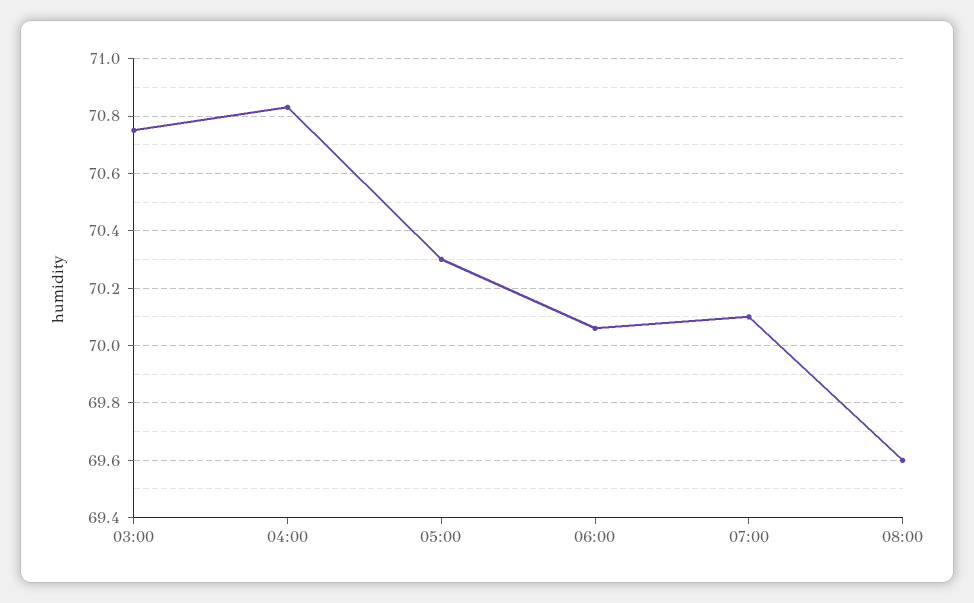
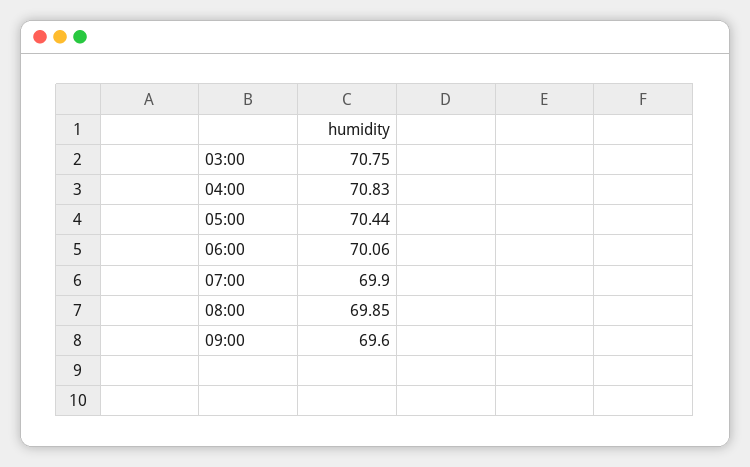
05:00: 70.3 -> 70.44
07:00: 70.1 -> 69.9
08:00: 69.6 -> 69.85
09:00: none -> 69.6

